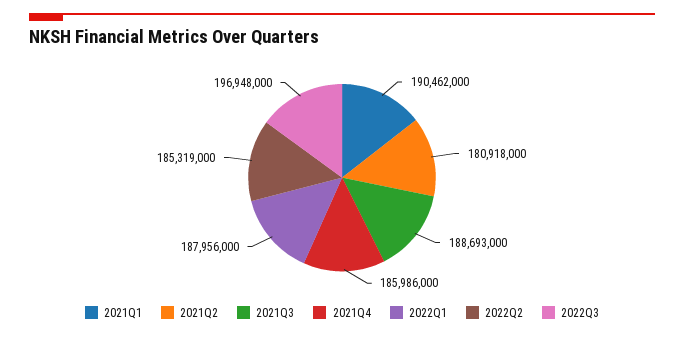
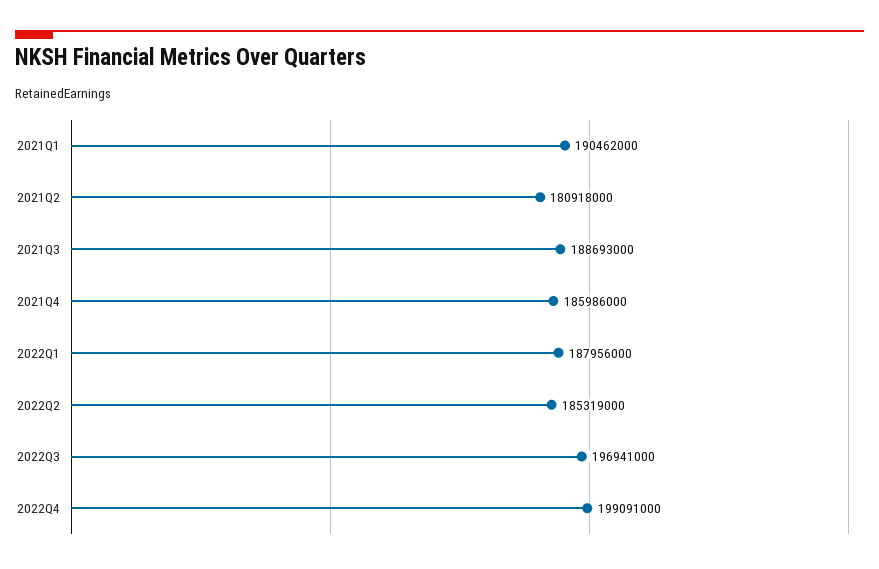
2022Q3: 196948000 -> 196941000
2022Q4: none -> 199091000

